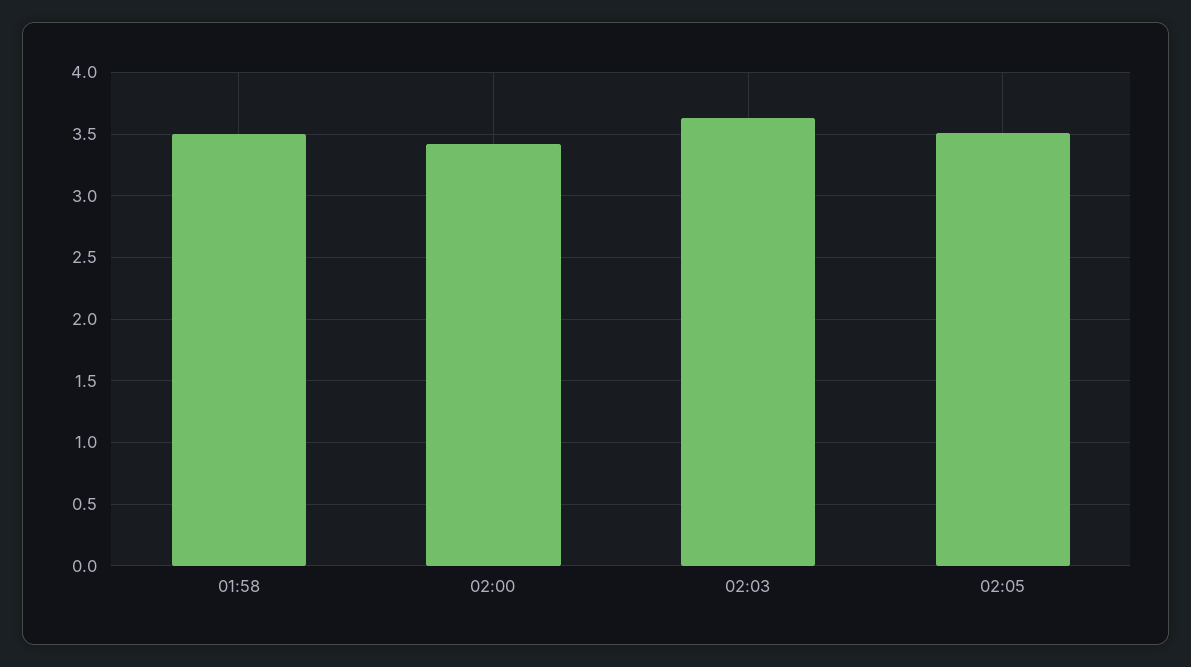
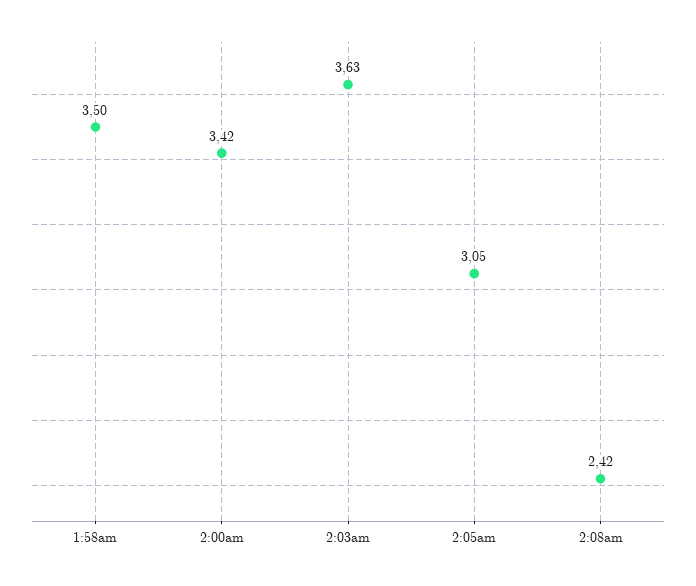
02:05: 3.5 -> 3.05
2:08am: none -> 2.42

